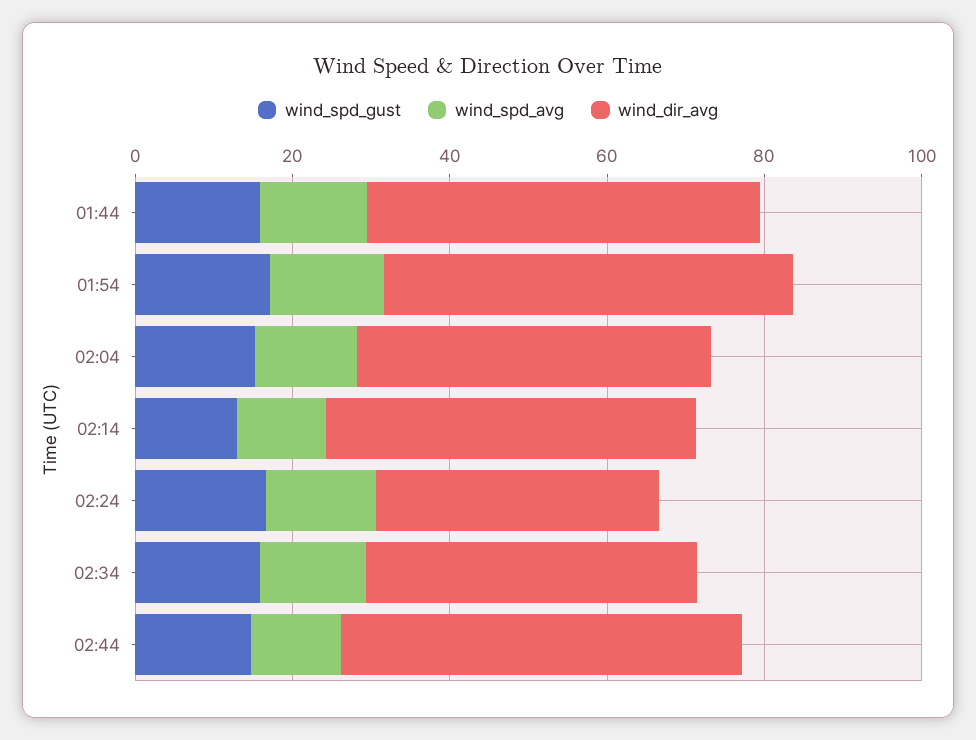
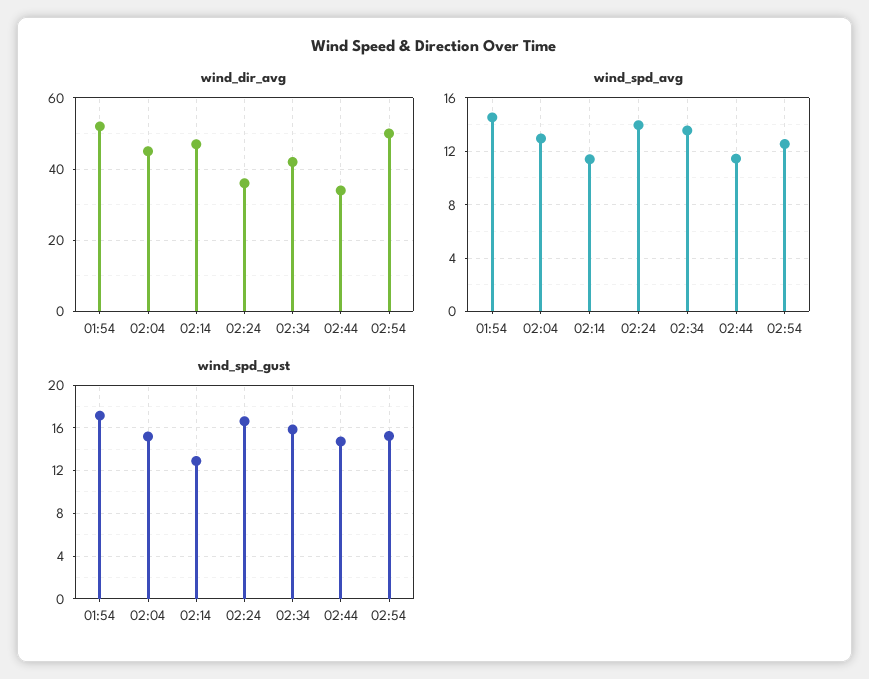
wind_spd_gust, 01:44: 15 -> none
wind_spd_avg, 01:44: 15 -> none
wind_dir_avg, 01:44: 50 -> none
wind_dir_avg, 02:44: 50 -> 35
wind_dir_avg, 02:54: none -> 50
wind_spd_avg, 02:54: none -> 12.5
wind_spd_gust, 02:54: none -> 15

